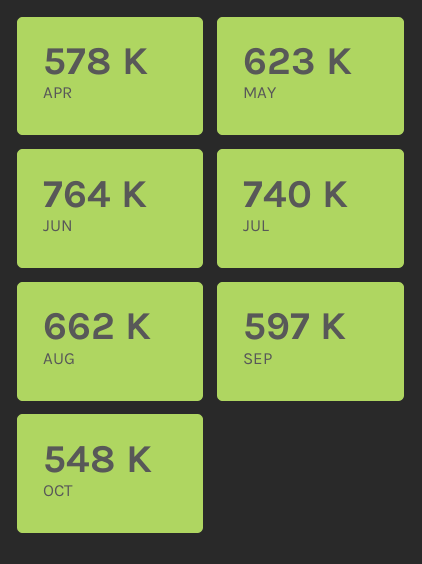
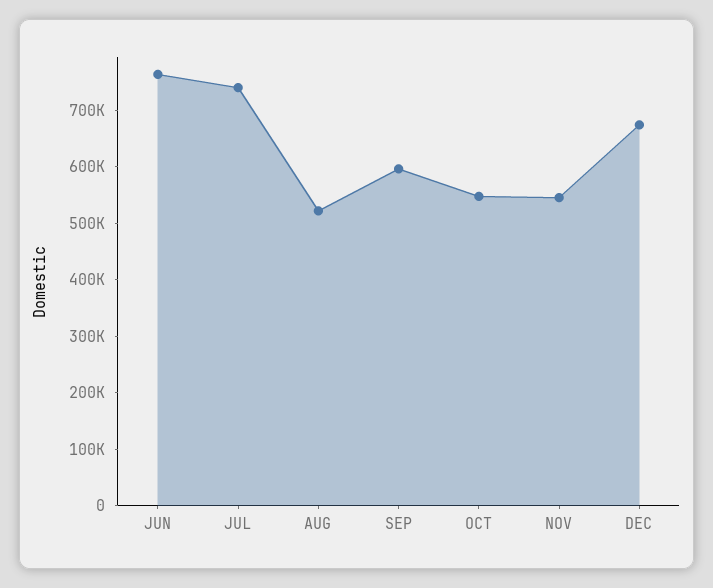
APR: 578000 -> none
MAY: 623000 -> none
AUG: 662000 -> 520000
NOV: none -> 540000
DEC: none -> 680000

